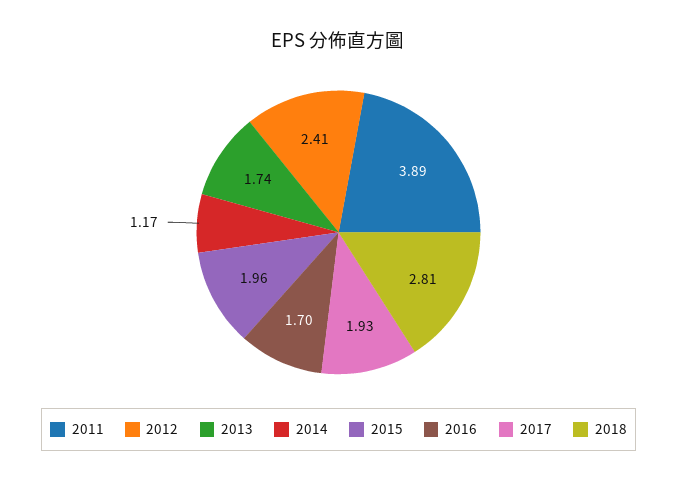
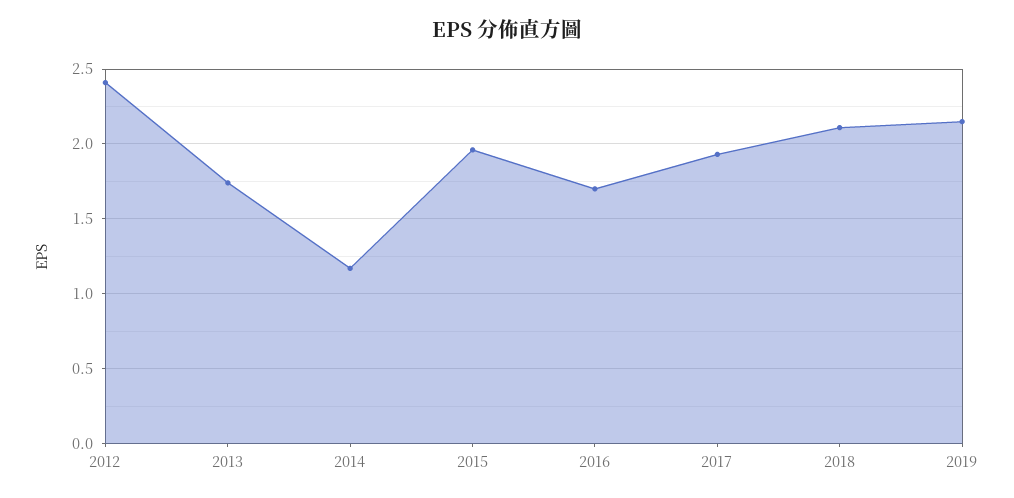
2011: 3.89 -> none
2018: 2.81 -> 2.1
2019: none -> 2.15

